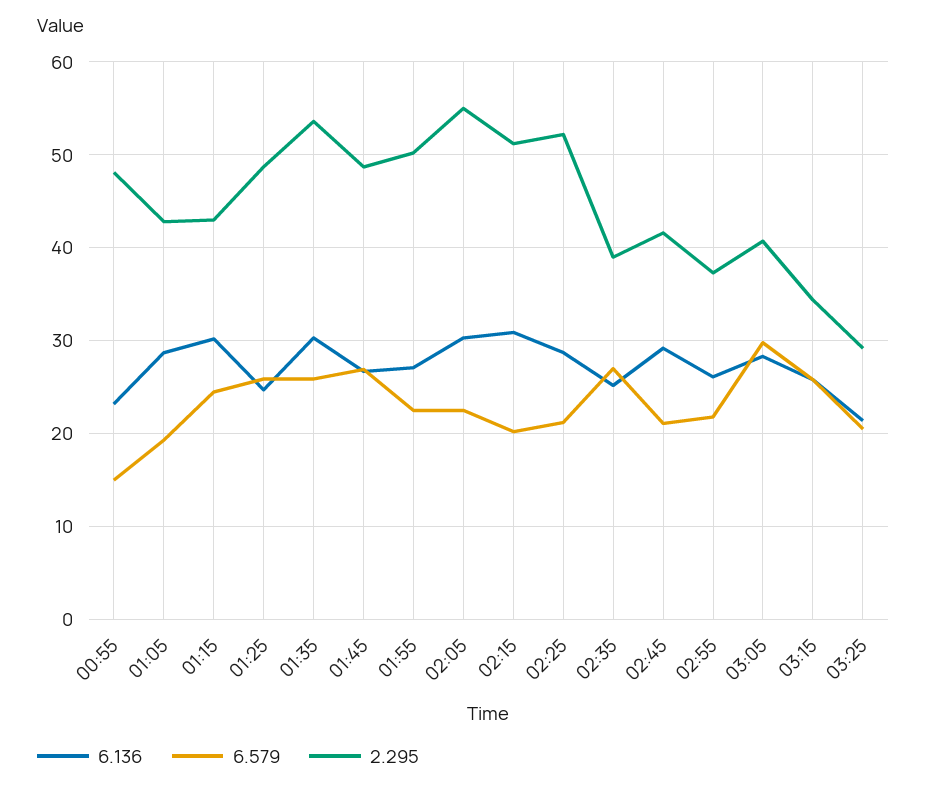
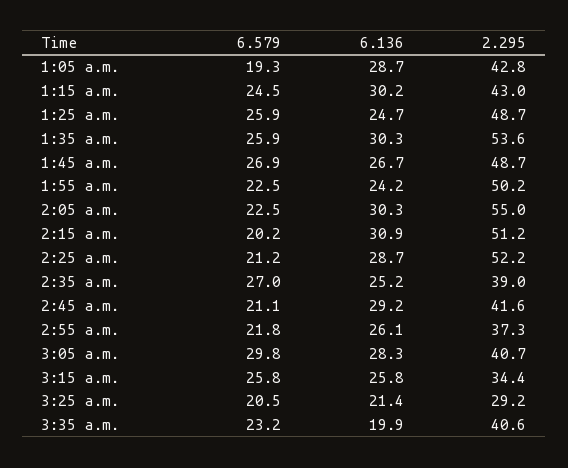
6.136, 00:55: 23 -> none
6.579, 00:55: 15 -> none
2.295, 00:55: 48 -> none
6.136, 01:55: 27 -> 24.2
6.579, 3:35 a.m.: none -> 23.2
6.136, 3:35 a.m.: none -> 19.9
2.295, 3:35 a.m.: none -> 40.6

